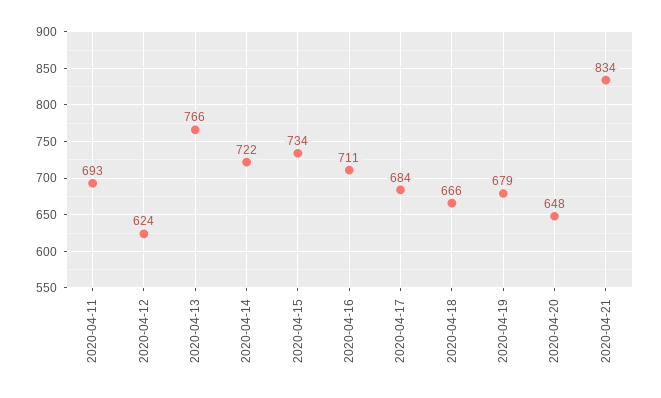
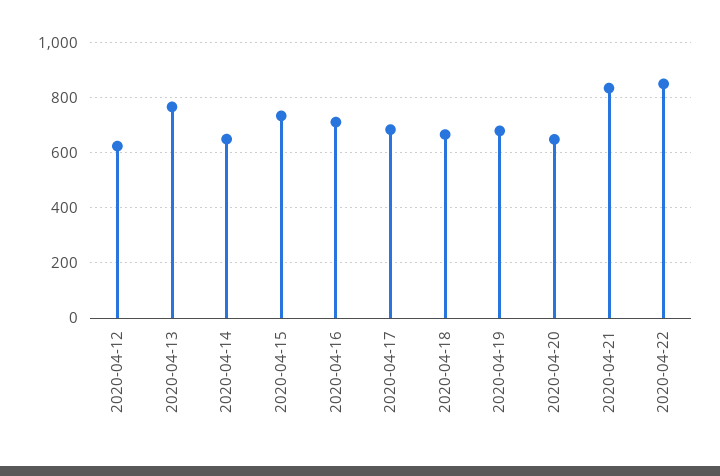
2020-04-11: 693 -> none
2020-04-14: 722 -> 650
2020-04-22: none -> 850

